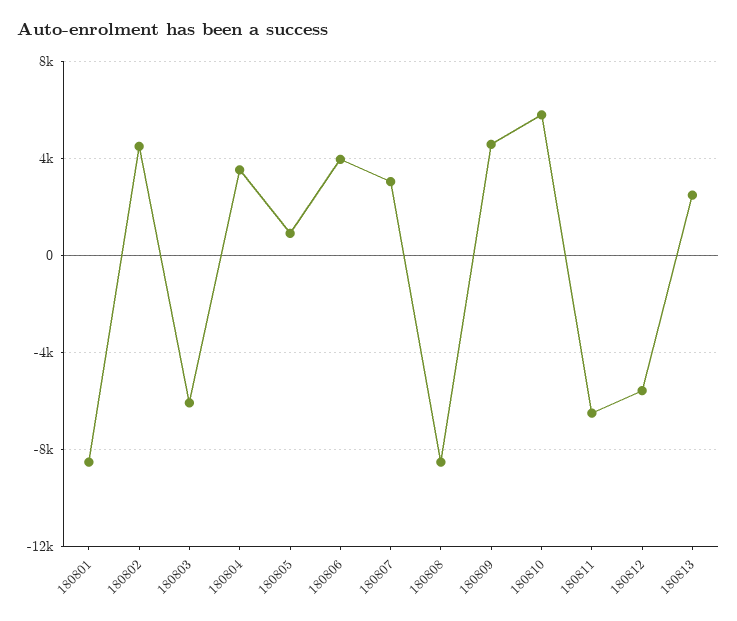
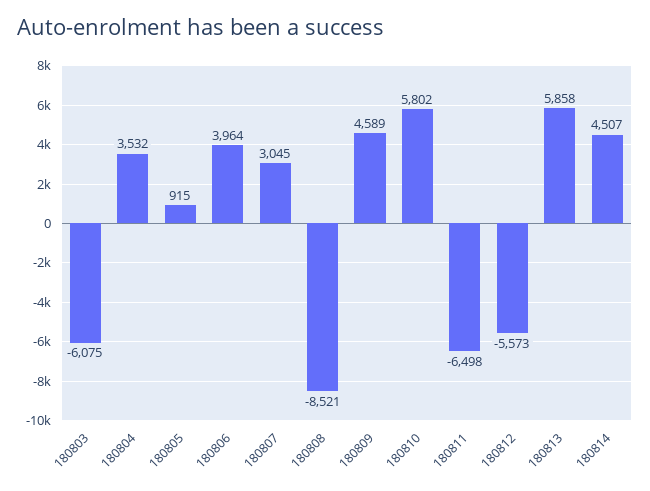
180801: -8500 -> none
180802: 4500 -> none
180813: 2500 -> 5858
180814: none -> 4507

